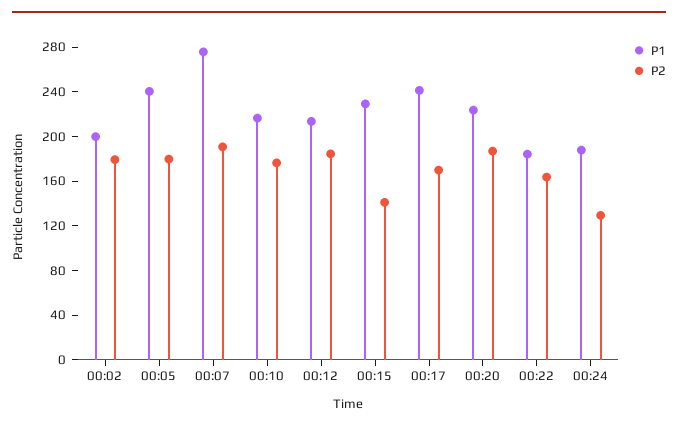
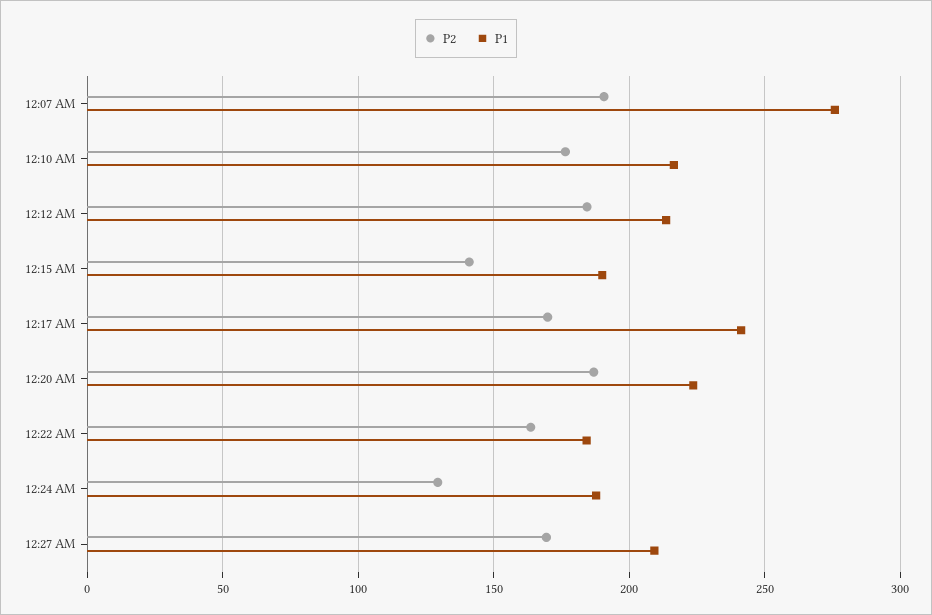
P1, 00:02: 200 -> none
P2, 00:02: 180 -> none
P1, 00:05: 240 -> none
P2, 00:05: 180 -> none
P1, 00:15: 230 -> 190
P2, 12:27 AM: none -> 170
P1, 12:27 AM: none -> 210

